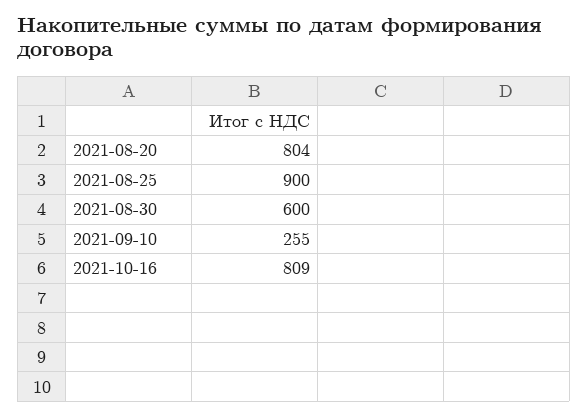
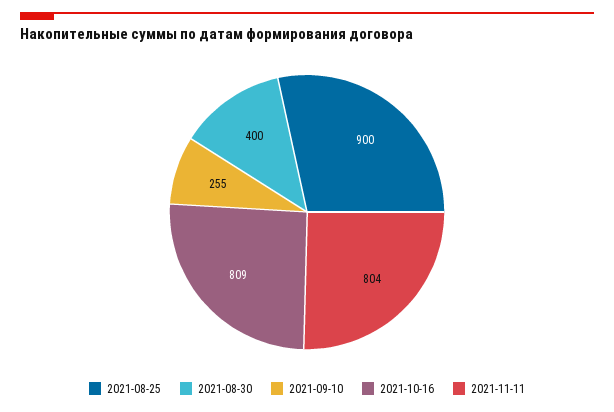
2021-08-20: 804 -> none
2021-08-30: 600 -> 400
2021-11-11: none -> 804

